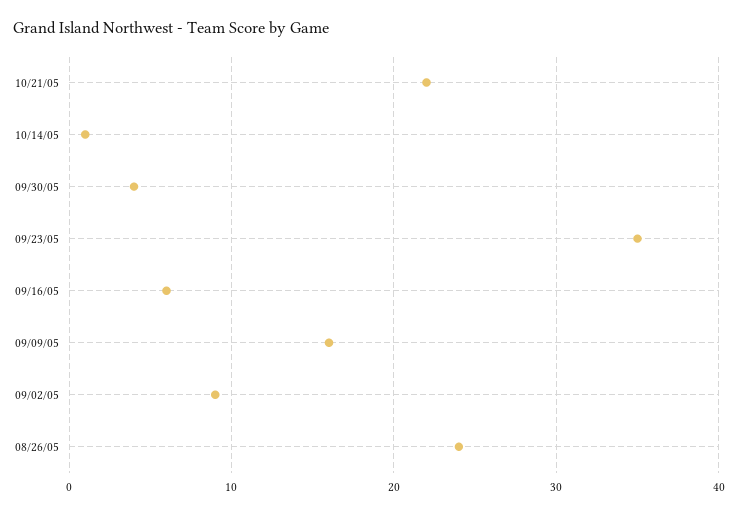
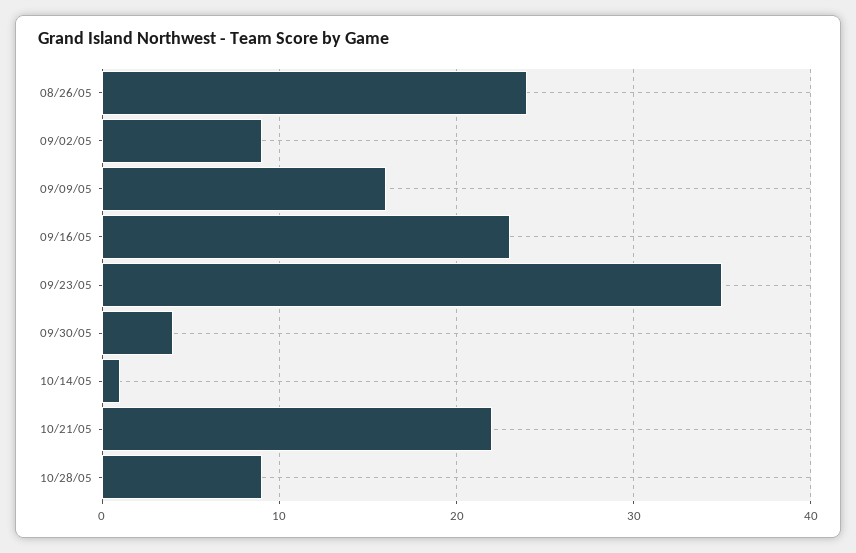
09/16/05: 6 -> 23
10/28/05: none -> 9

